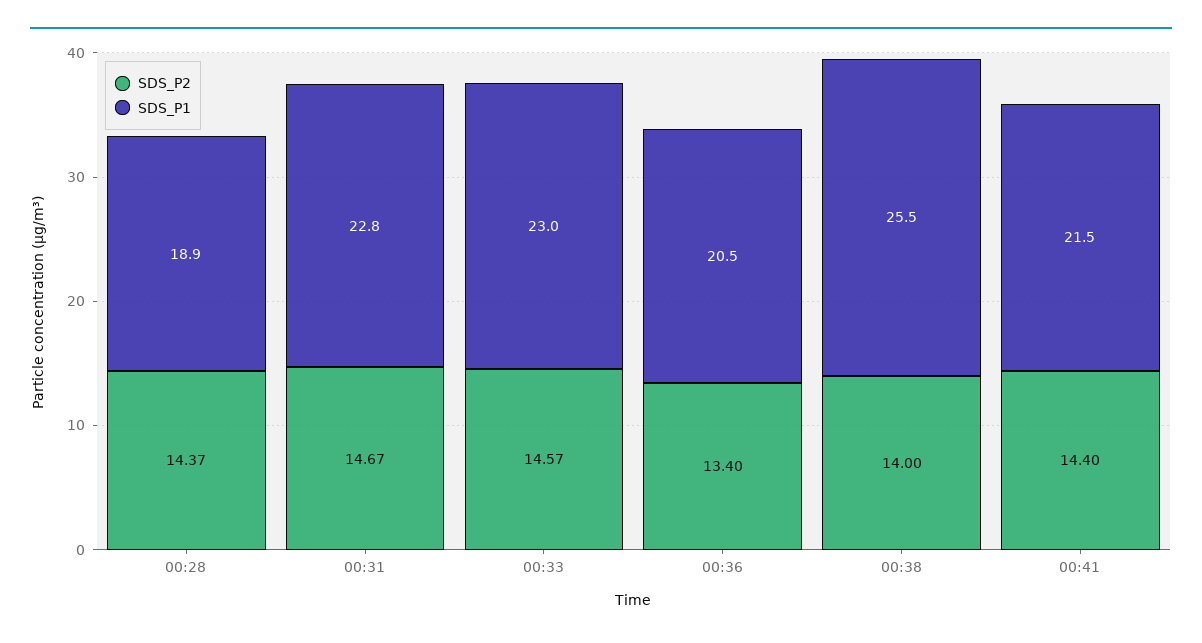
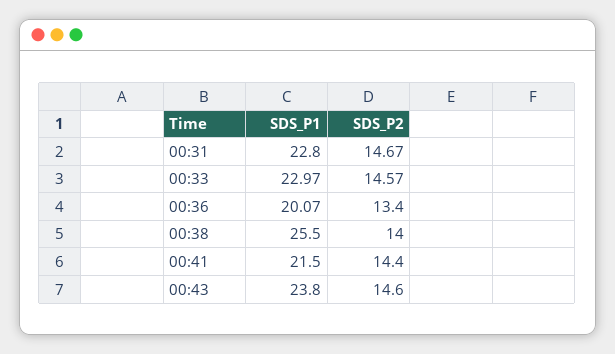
SDS_P2, 00:28: 14.37 -> none
SDS_P1, 00:28: 18.9 -> none
SDS_P1, 00:36: 20.5 -> 20.07
SDS_P1, 00:43: none -> 23.8
SDS_P2, 00:43: none -> 14.6

